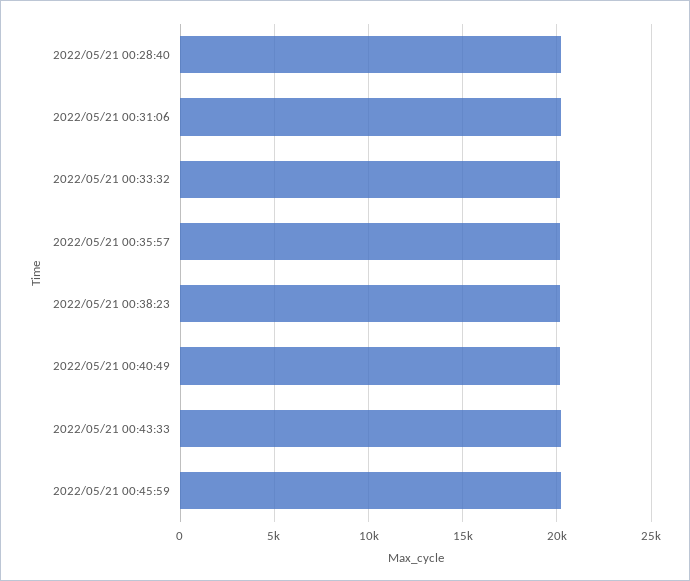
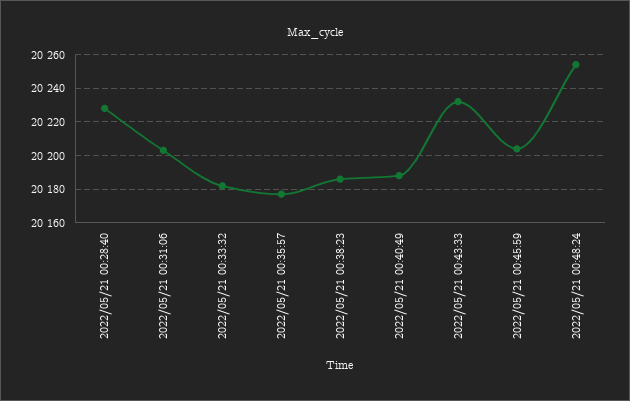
2022/05/21 00:48:24: none -> 20255

